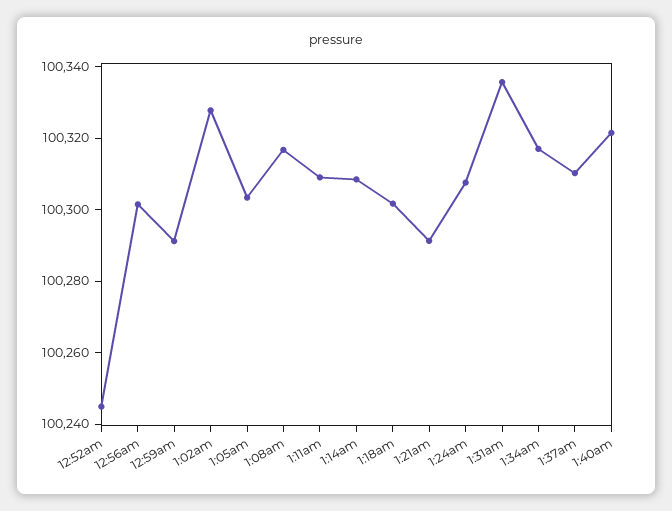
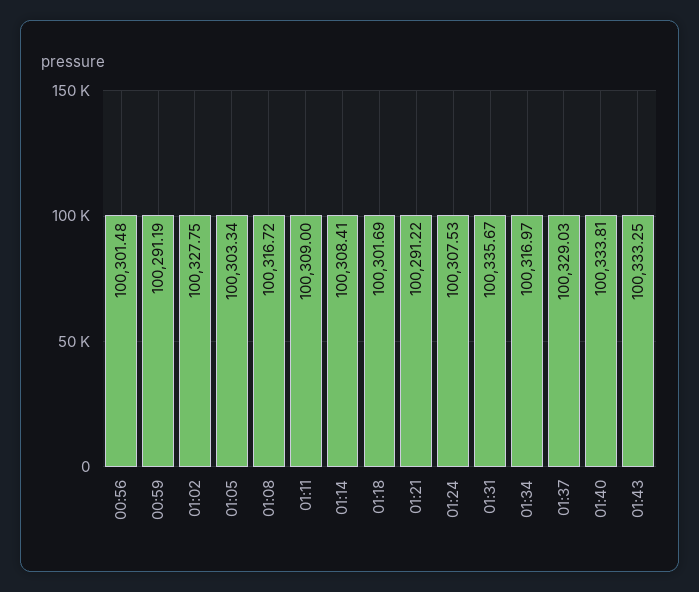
12:52am: 100245 -> none
1:37am: 100310 -> 100329.03
1:40am: 100320 -> 100333.81
01:43: none -> 100333.25

